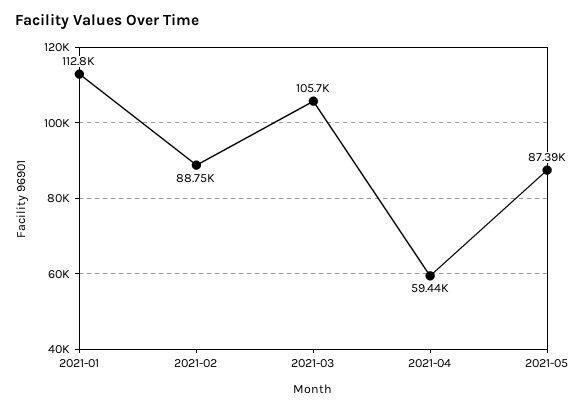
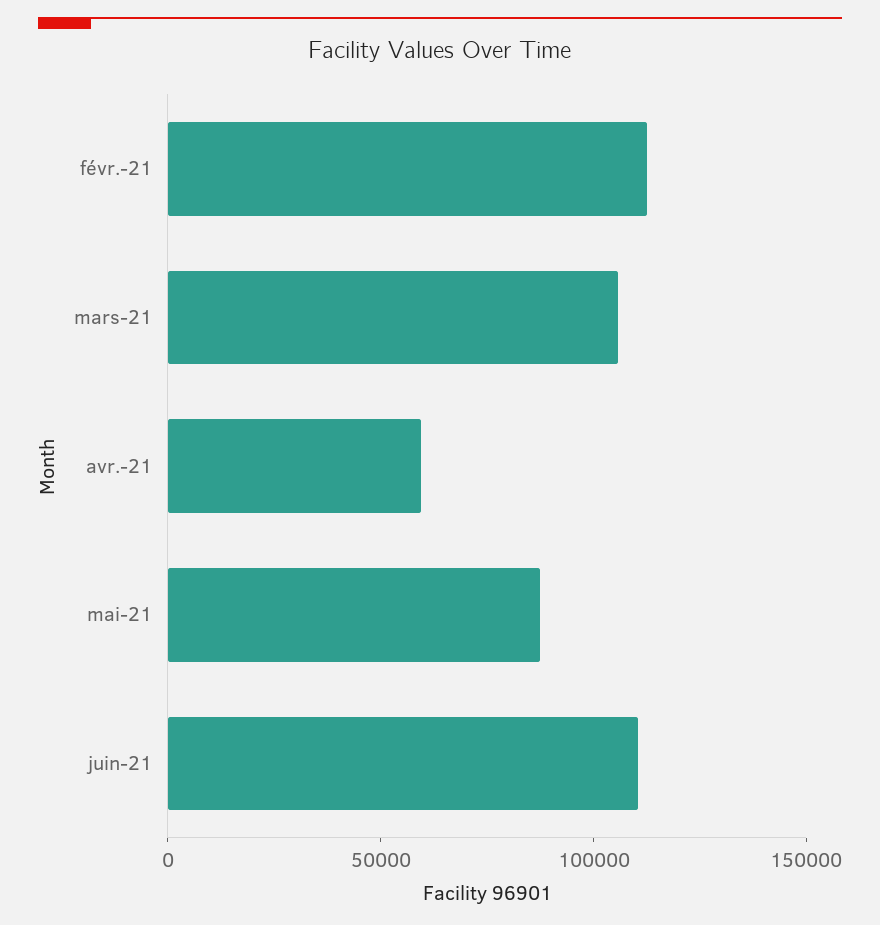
2021-01: 112800 -> none
2021-02: 88750 -> 110000
juin-21: none -> 110000

